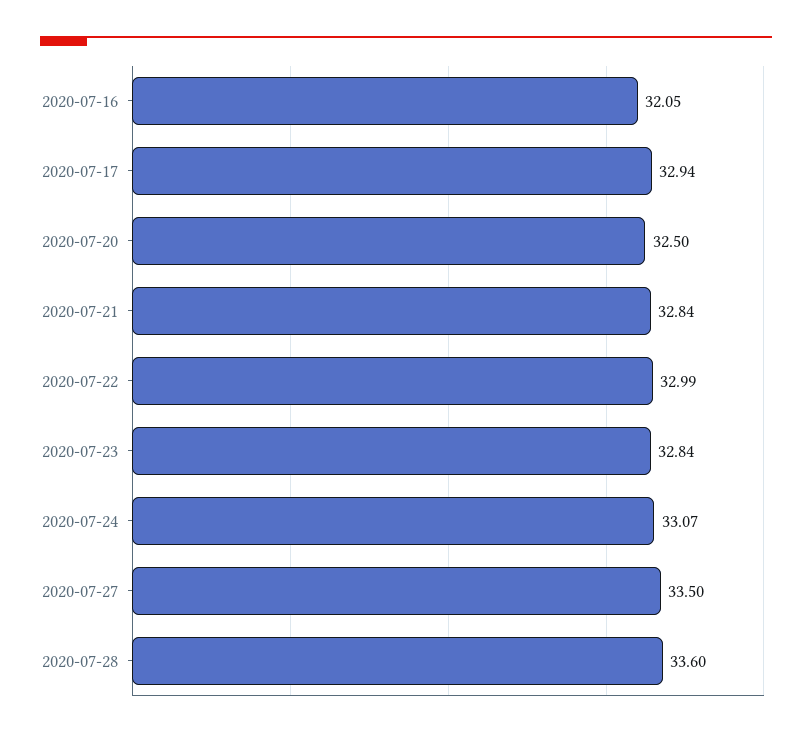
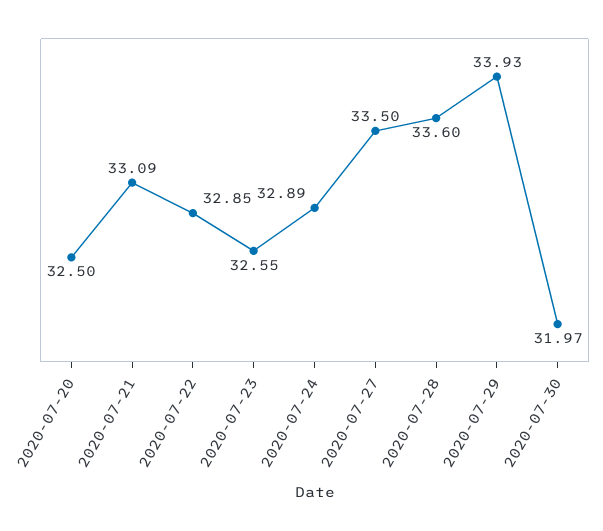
2020-07-16: 32.05 -> none
2020-07-17: 32.94 -> none
2020-07-21: 32.84 -> 33.09
2020-07-22: 32.99 -> 32.85
2020-07-23: 32.84 -> 32.55
2020-07-24: 33.07 -> 32.89
2020-07-29: none -> 33.93
2020-07-30: none -> 31.97

